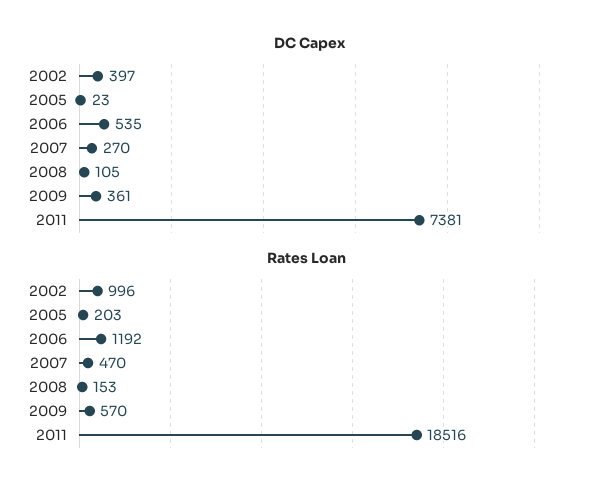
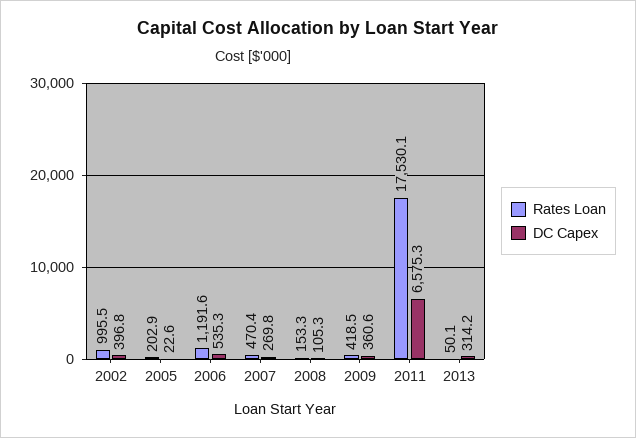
DC Capex, 2011: 7381 -> 6575.3
Rates Loan, 2009: 570 -> 418.5
Rates Loan, 2011: 18516 -> 17530.1
Rates Loan, 2013: none -> 50.1
DC Capex, 2013: none -> 314.2

